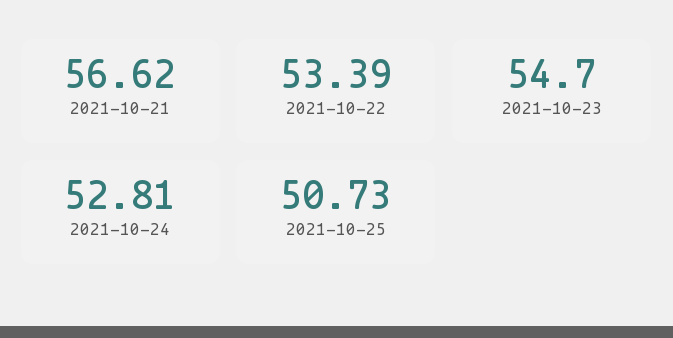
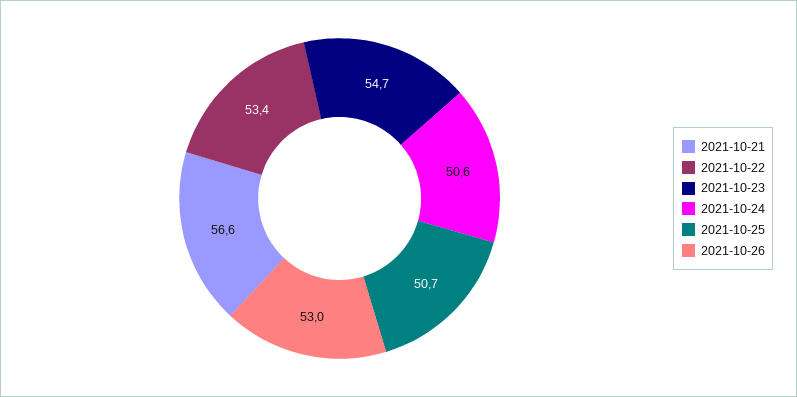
2021-10-24: 52.81 -> 50.6
2021-10-26: none -> 53

